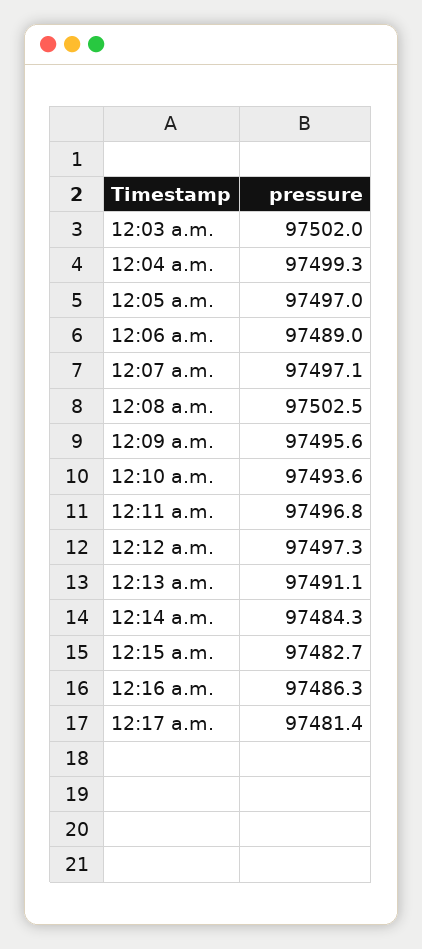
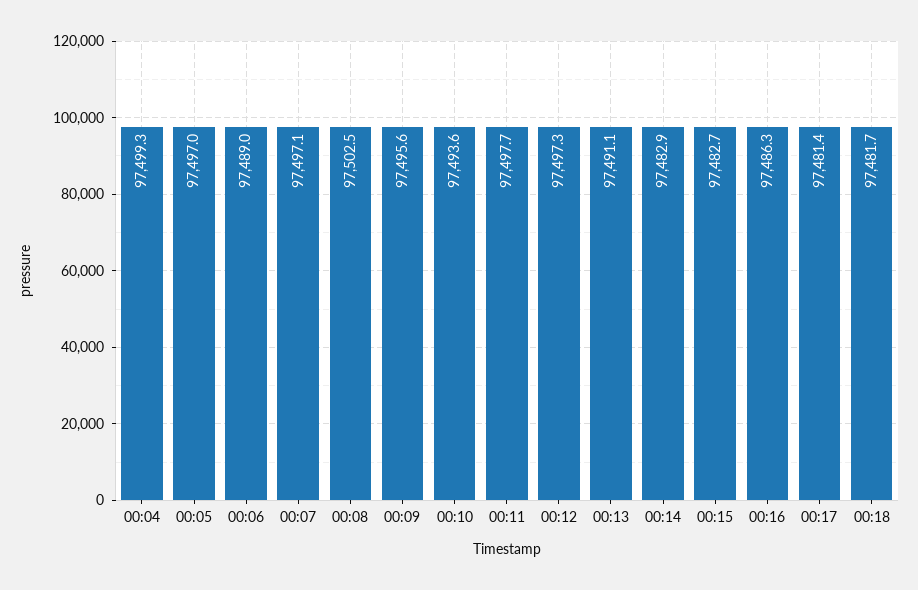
12:03 a.m.: 97502 -> none
12:11 a.m.: 97496.8 -> 97497.7
12:14 a.m.: 97484.3 -> 97482.9
00:18: none -> 97481.7

